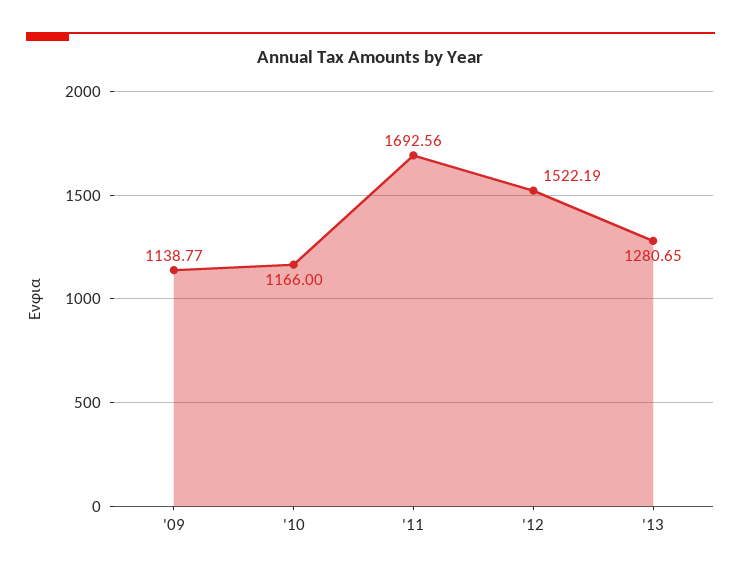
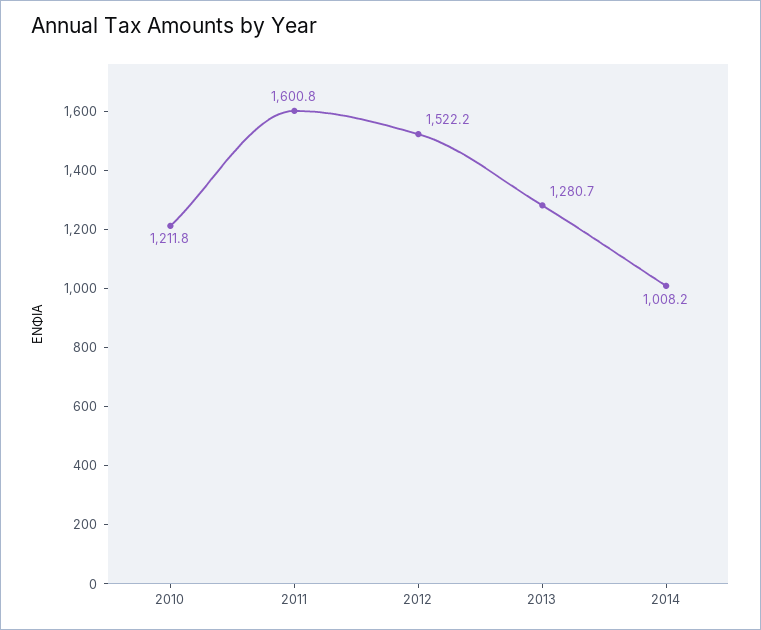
'09: 1138.77 -> none
'10: 1166 -> 1211.8
'11: 1692.56 -> 1600.8
2014: none -> 1008.2

